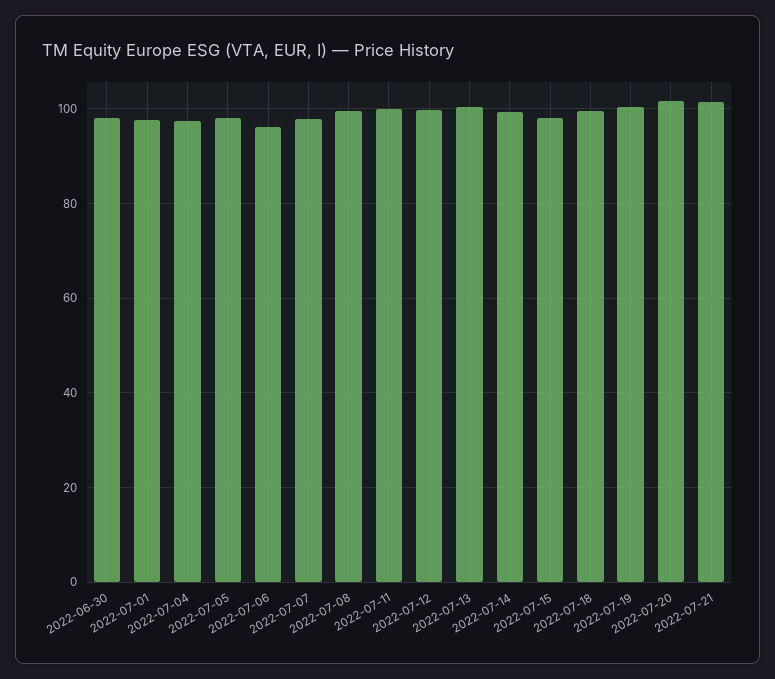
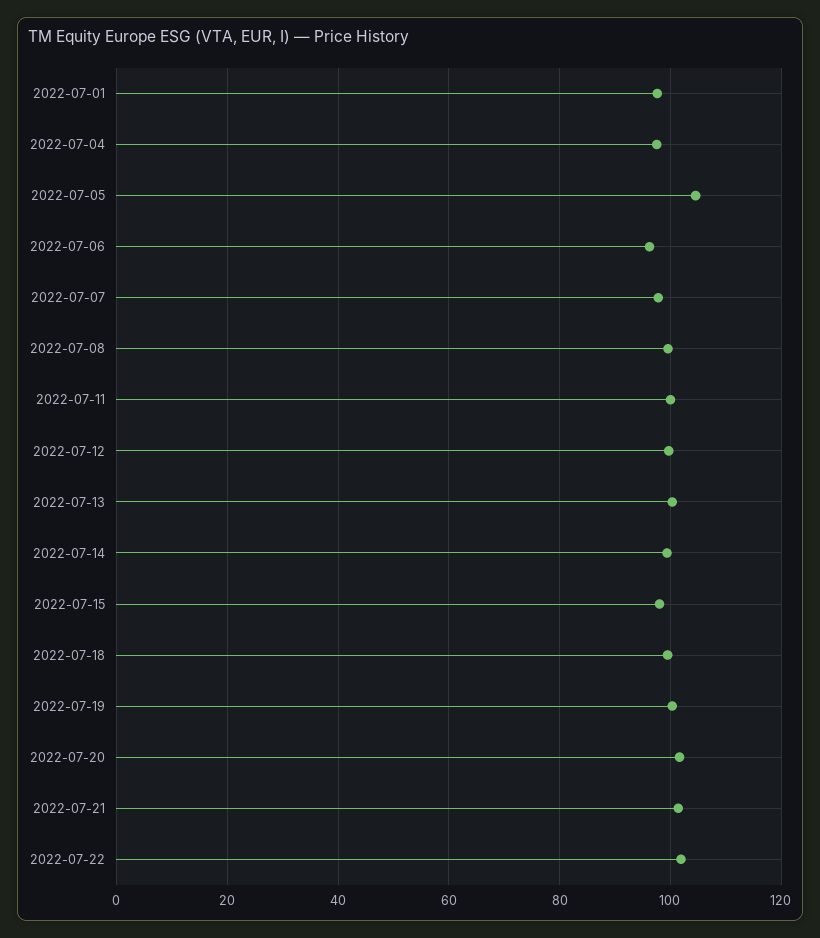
2022-06-30: 98 -> none
2022-07-05: 98 -> 104
2022-07-22: none -> 102

